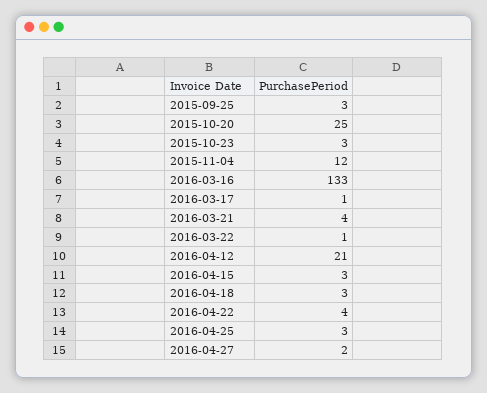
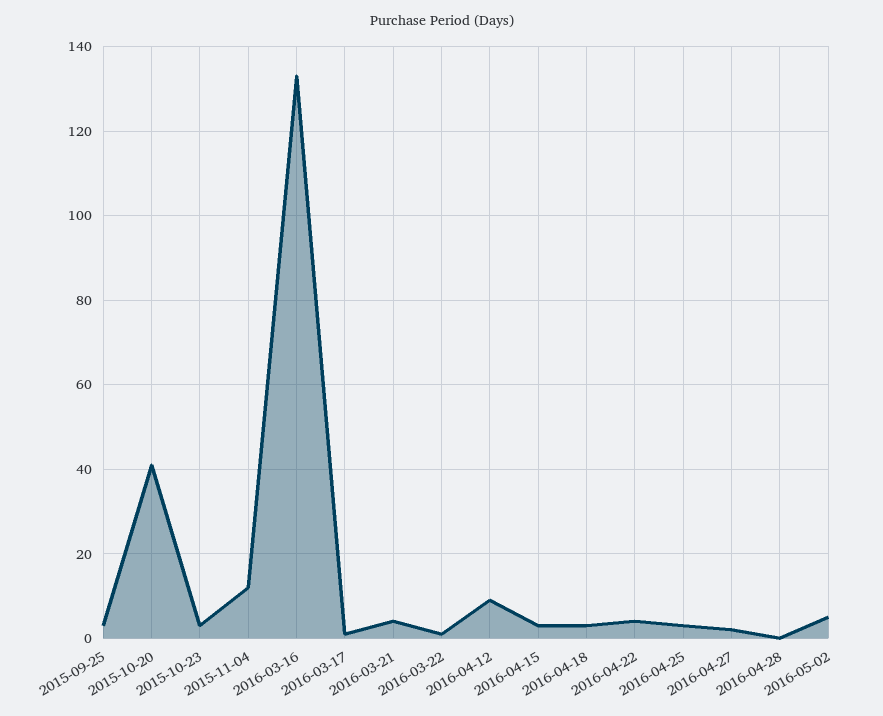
2015-10-20: 25 -> 40
2016-04-12: 21 -> 10
2016-04-28: none -> 0
2016-05-02: none -> 5

